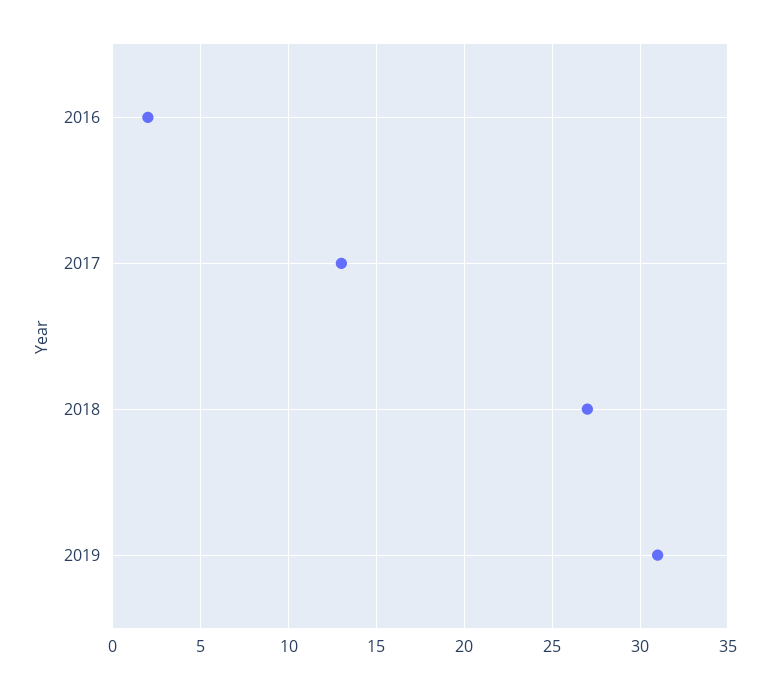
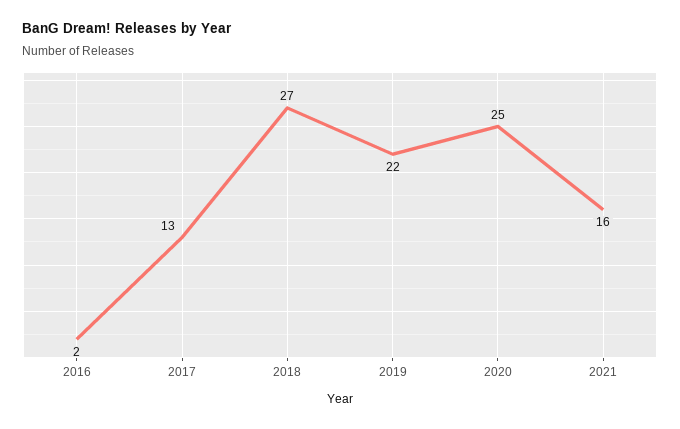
2019: 31 -> 22
2020: none -> 25
2021: none -> 16

